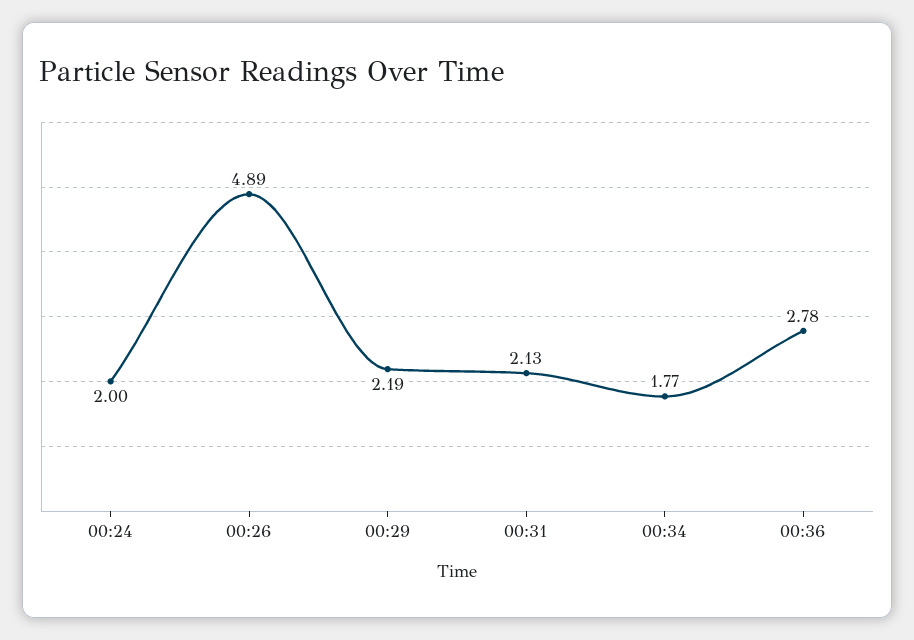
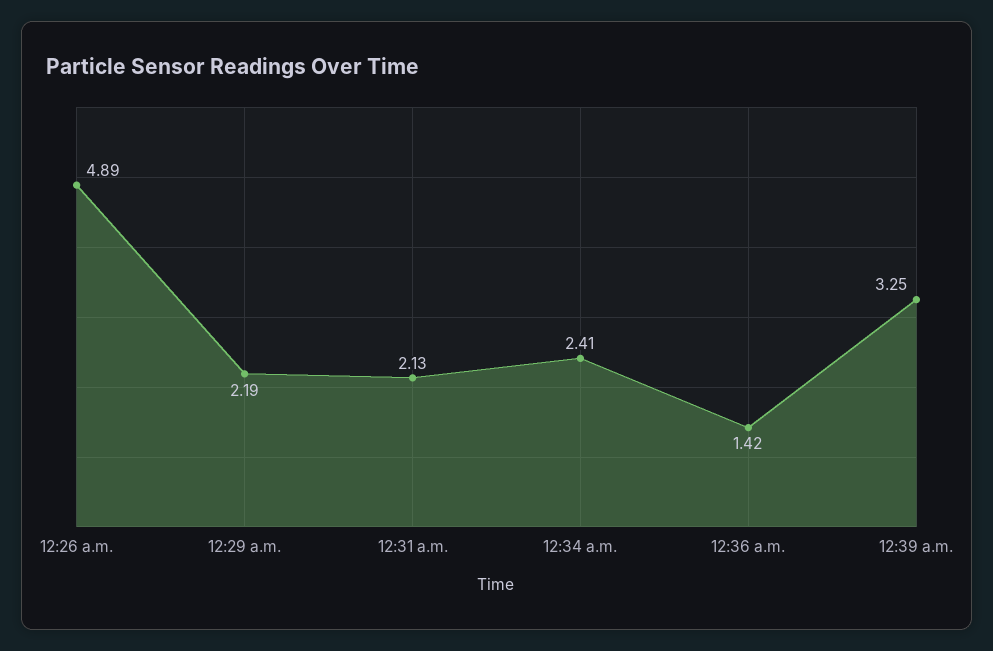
00:24: 2 -> none
00:34: 1.77 -> 2.41
00:36: 2.78 -> 1.42
12:39 a.m.: none -> 3.25

